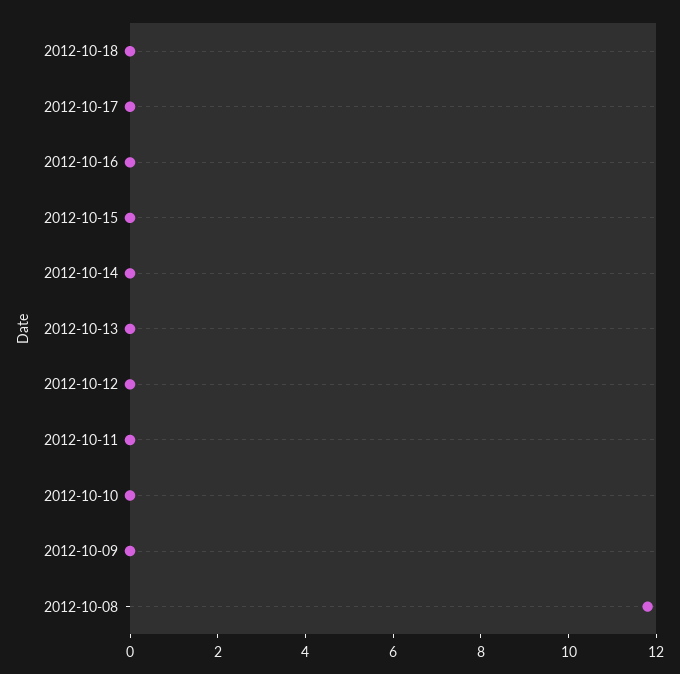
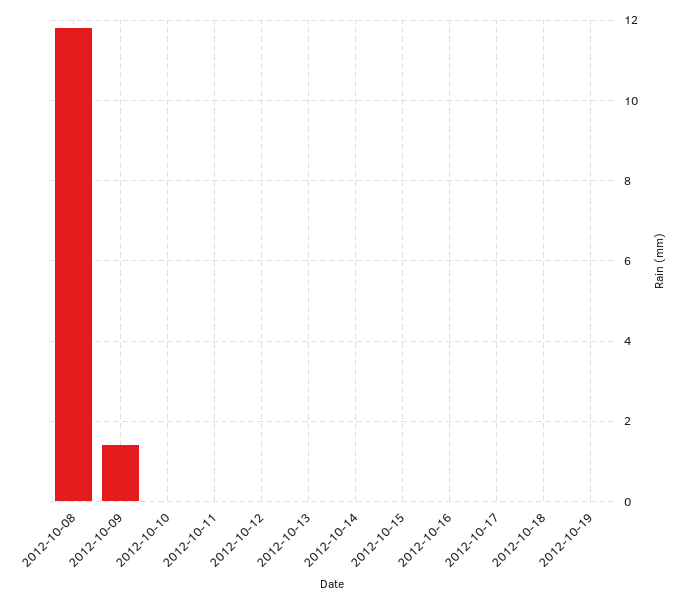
2012-10-09: 0 -> 1.5
2012-10-19: none -> 0

